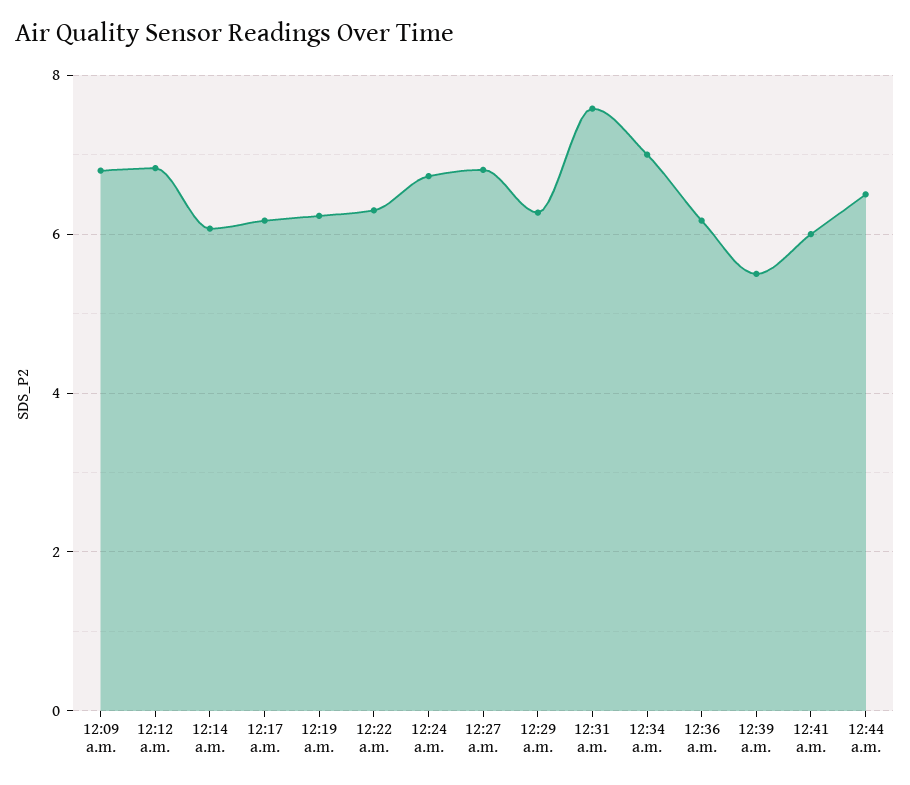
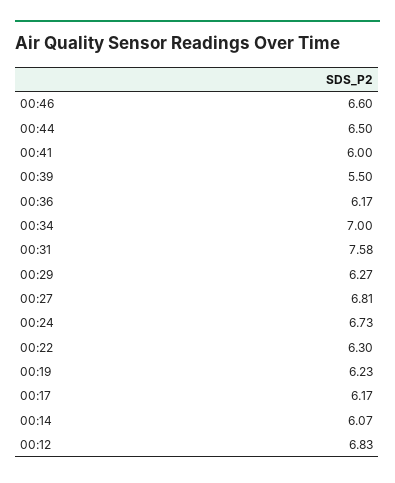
12:09 a.m.: 6.8 -> none
00:46: none -> 6.6

